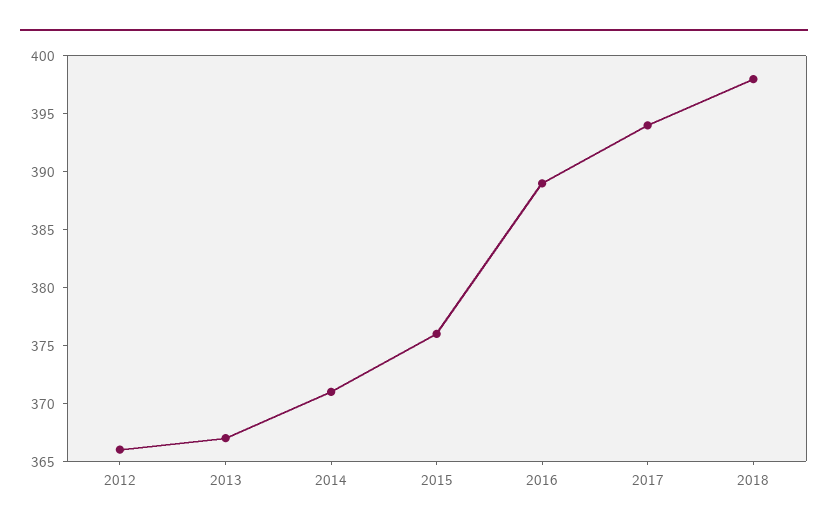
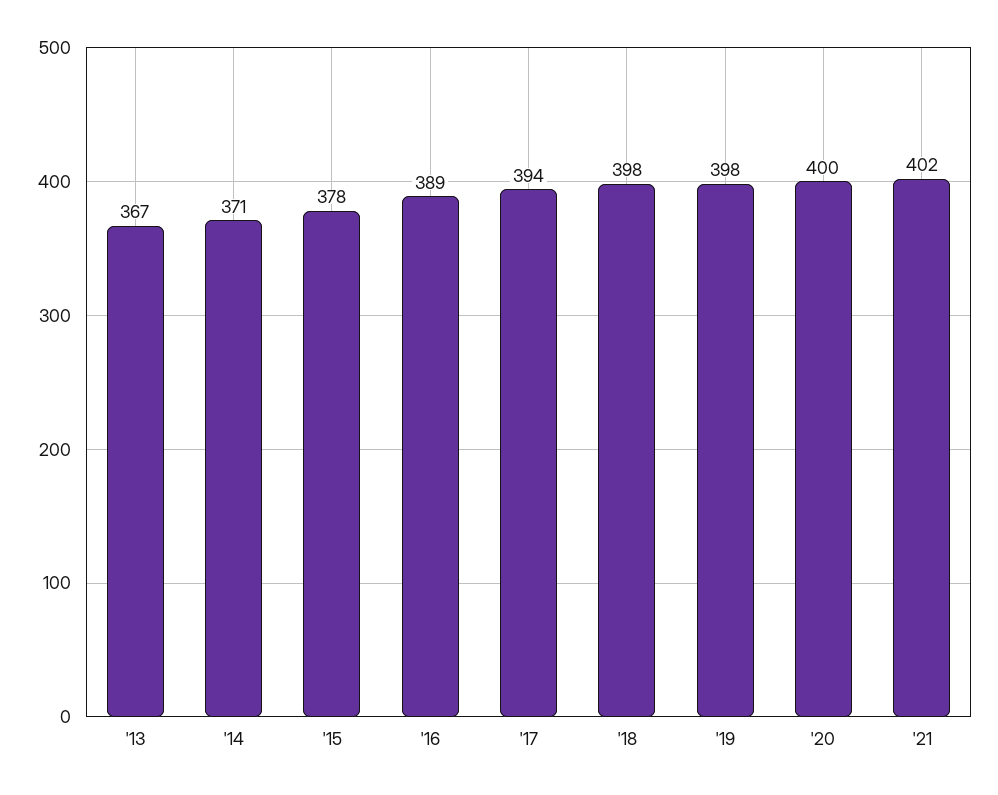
2012: 366 -> none
2015: 376 -> 378
'19: none -> 398
'20: none -> 400
'21: none -> 402

